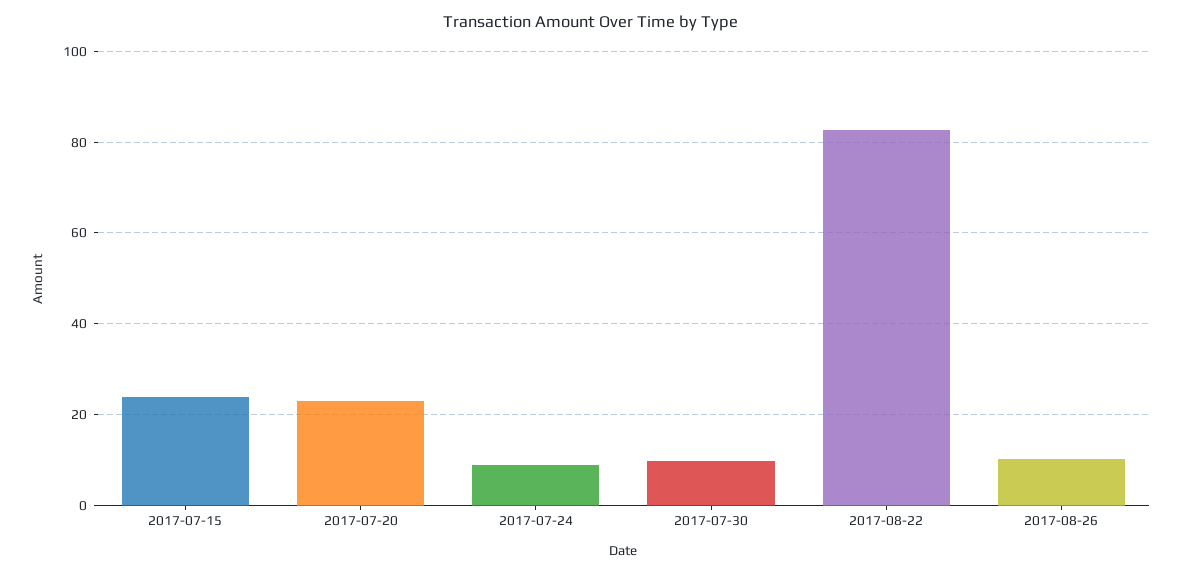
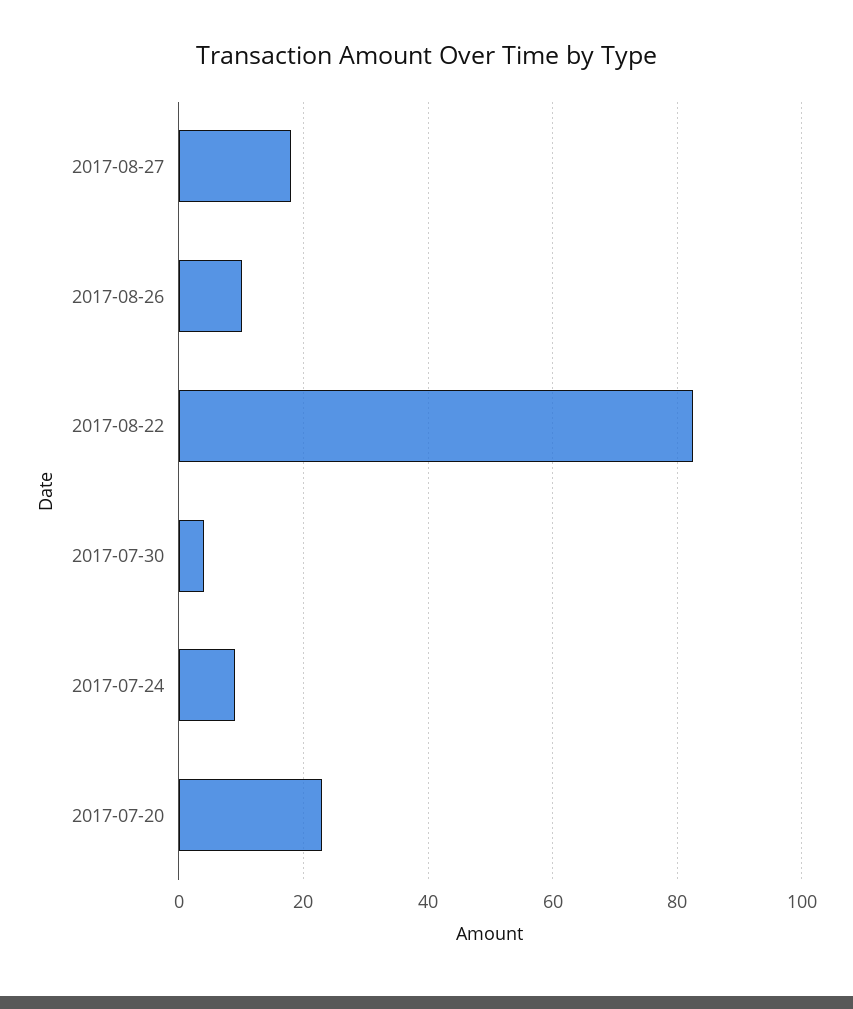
2017-07-15: 24 -> none
2017-07-30: 10 -> 4
2017-08-27: none -> 18

